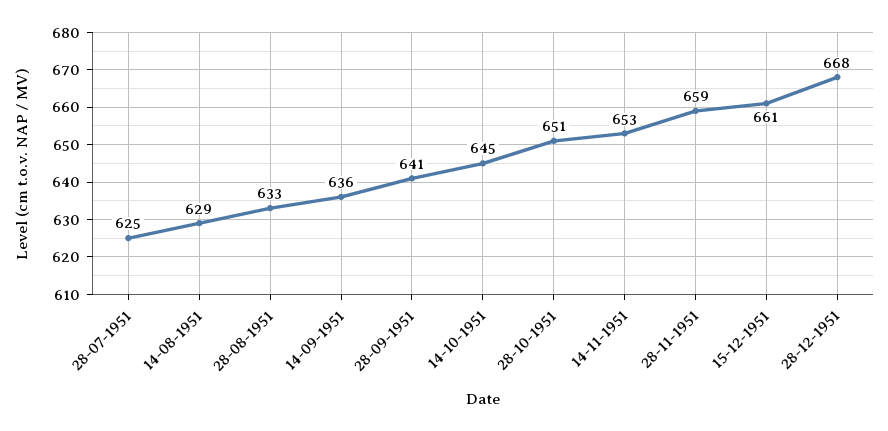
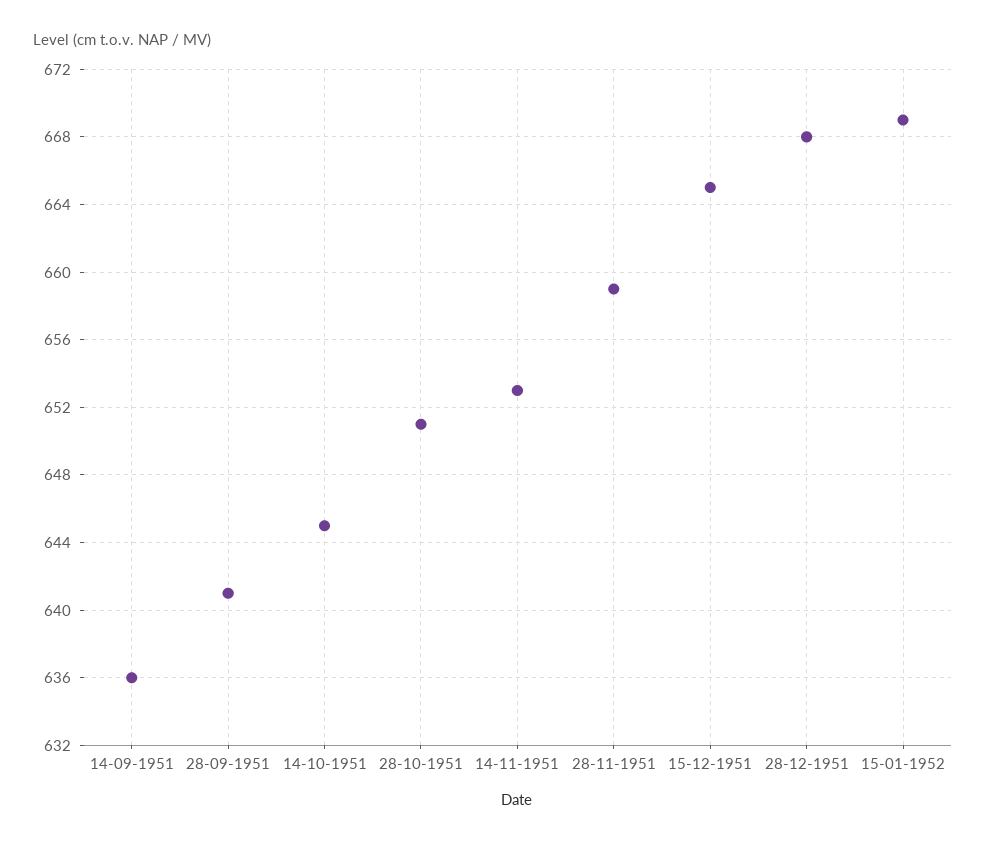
28-07-1951: 625 -> none
14-08-1951: 629 -> none
28-08-1951: 633 -> none
15-12-1951: 661 -> 665
15-01-1952: none -> 669

